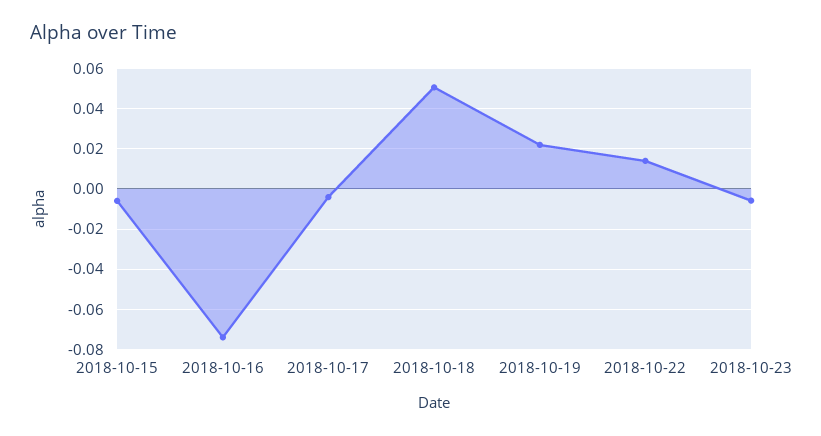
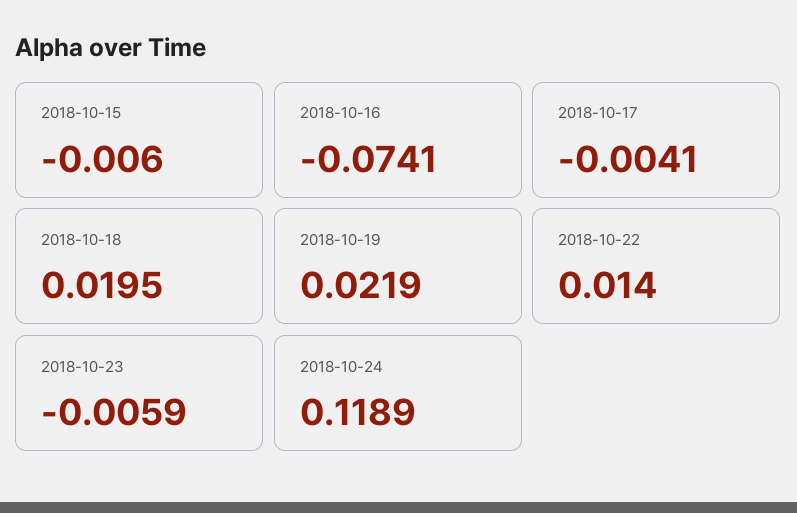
2018-10-18: 0.05 -> 0.0195
2018-10-24: none -> 0.1189

